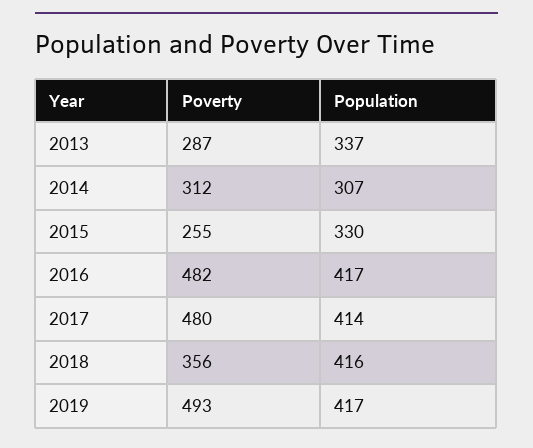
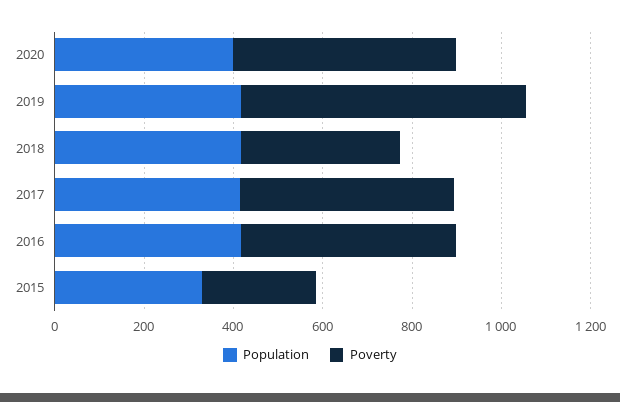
Poverty, 2013: 287 -> none
Population, 2013: 337 -> none
Poverty, 2014: 312 -> none
Population, 2014: 307 -> none
Poverty, 2019: 493 -> 650
Population, 2020: none -> 400
Poverty, 2020: none -> 500

